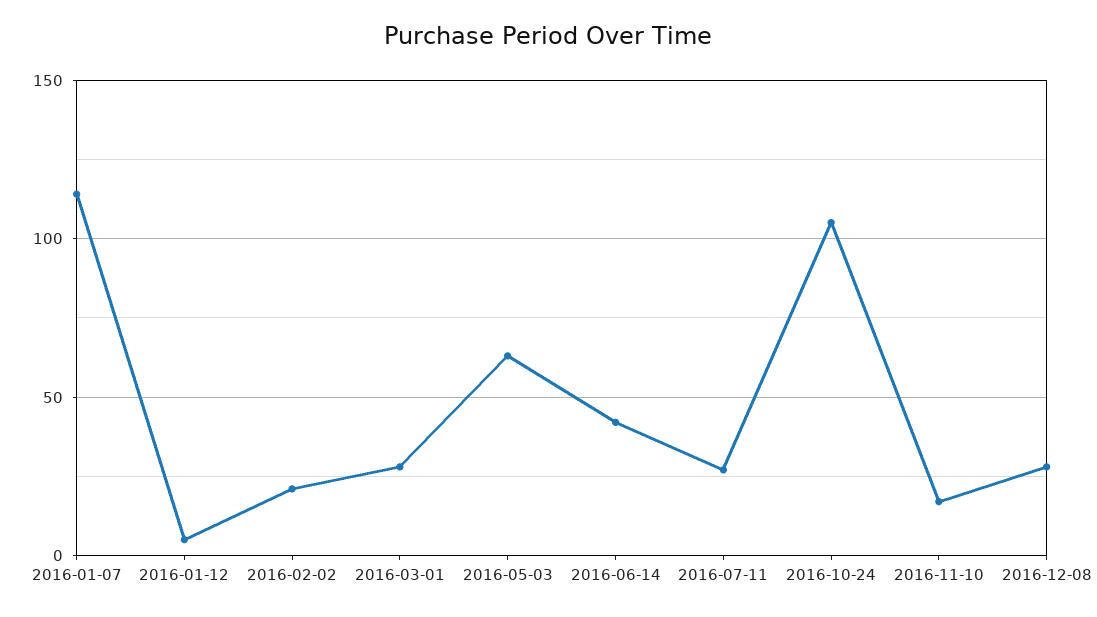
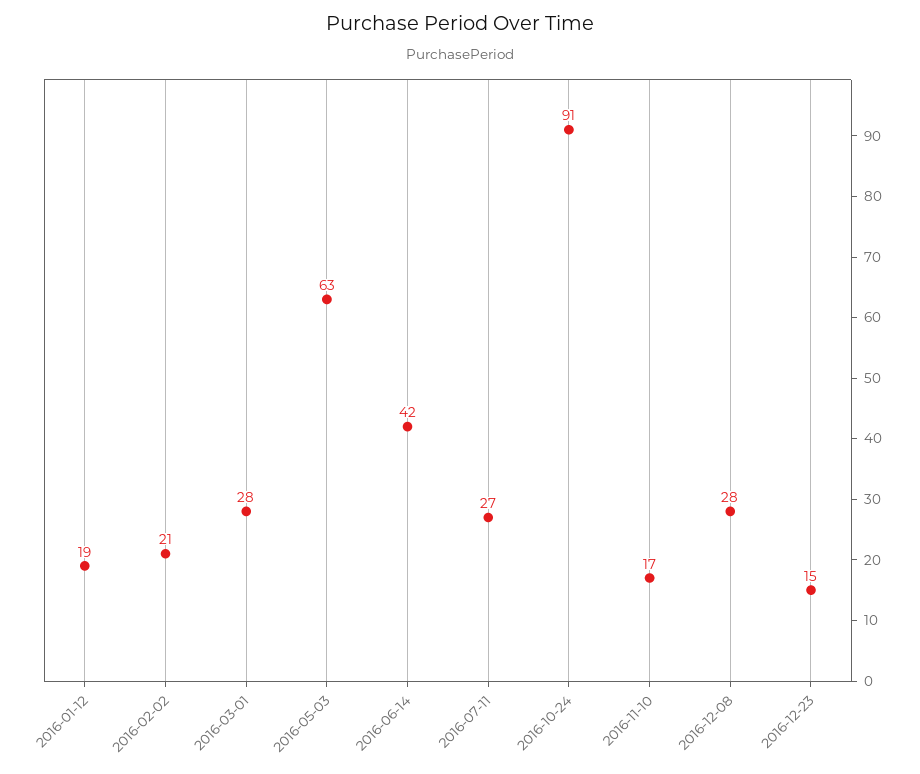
2016-01-07: 115 -> none
2016-01-12: 5 -> 19
2016-10-24: 105 -> 91
2016-12-23: none -> 15

